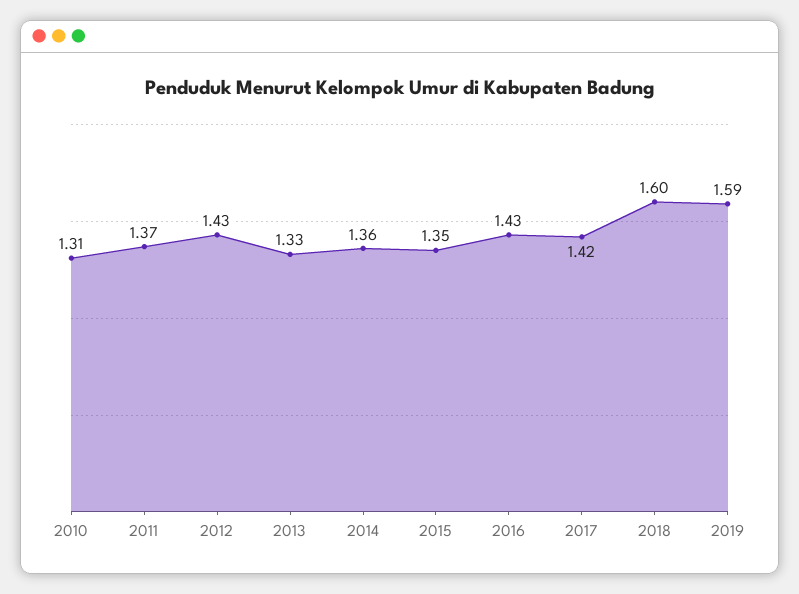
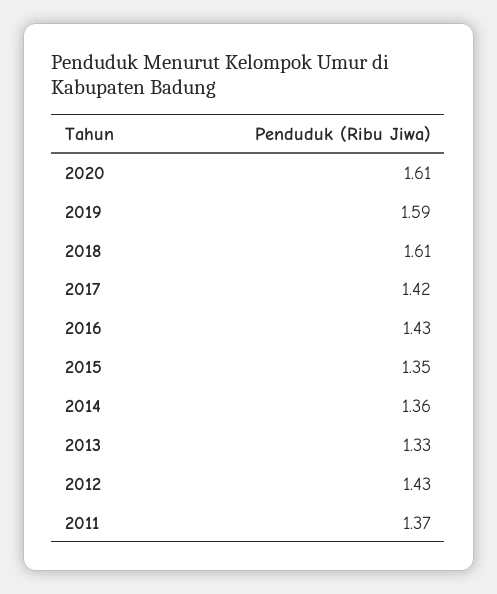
2010: 1.31 -> none
2018: 1.6 -> 1.61
2020: none -> 1.61

